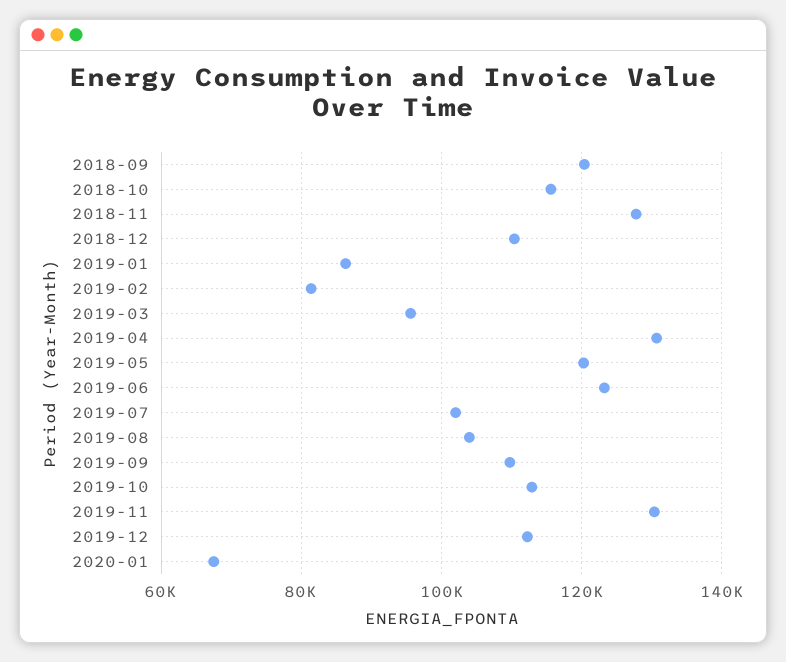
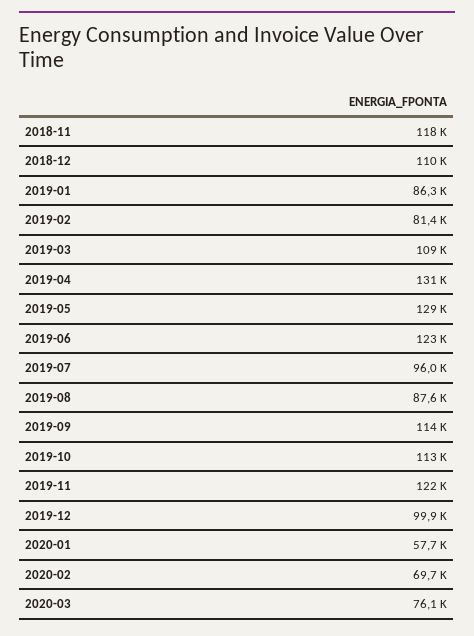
2018-09: 120000 -> none
2018-10: 116000 -> none
2018-11: 128000 -> 118000
2019-03: 96000 -> 109000
2019-05: 120000 -> 129000
2019-07: 102000 -> 96000
2019-08: 104000 -> 87600
2019-09: 110000 -> 114000
2019-11: 130000 -> 122000
2019-12: 112000 -> 99900
2020-01: 68000 -> 57700
2020-02: none -> 69700
2020-03: none -> 76100

